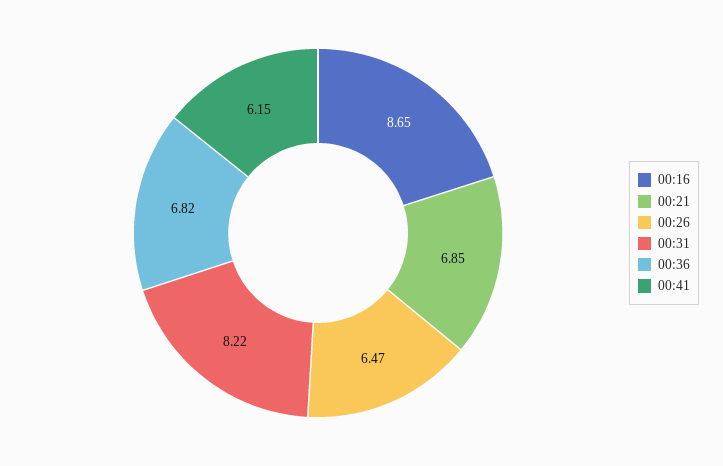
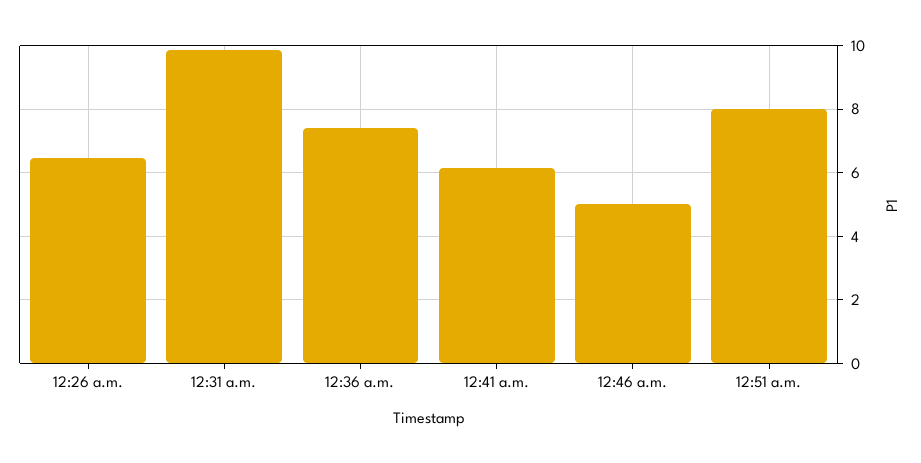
00:16: 8.65 -> none
00:21: 6.85 -> none
00:31: 8.22 -> 9.8
00:36: 6.82 -> 7.4
12:46 a.m.: none -> 5
12:51 a.m.: none -> 8

